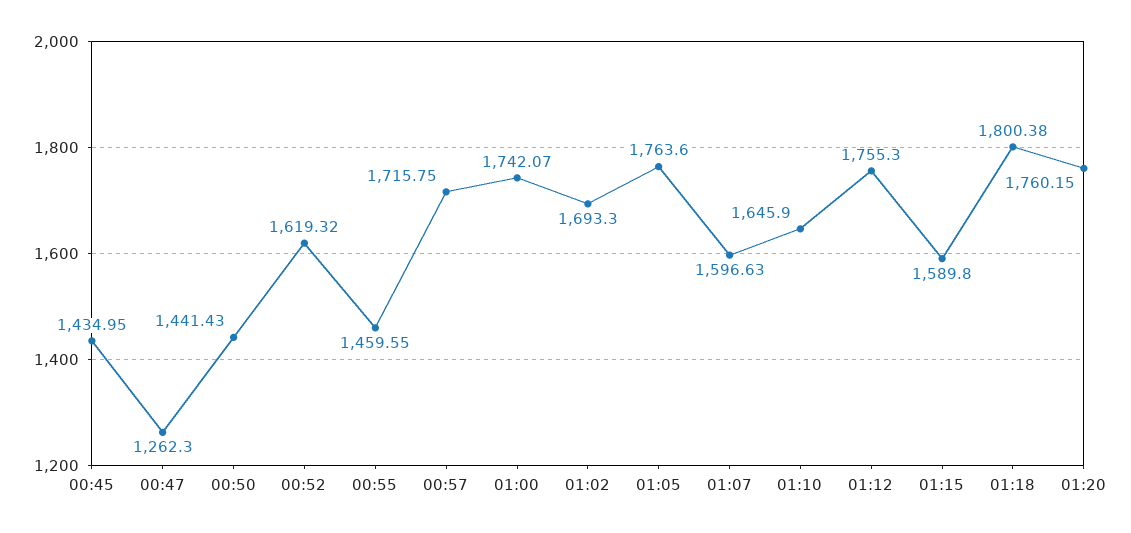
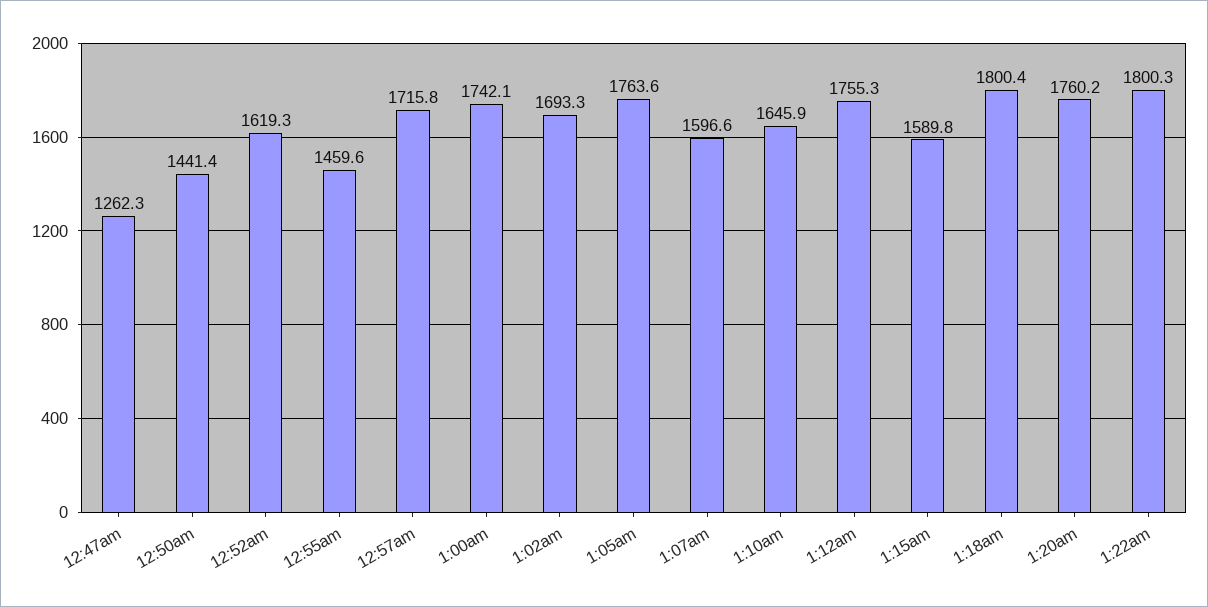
00:45: 1434.95 -> none
1:22am: none -> 1800.3

